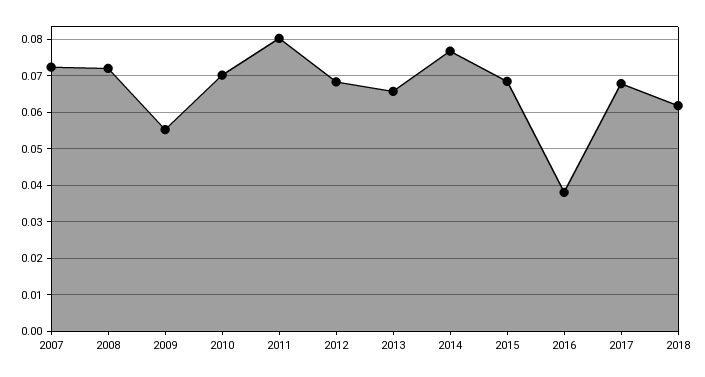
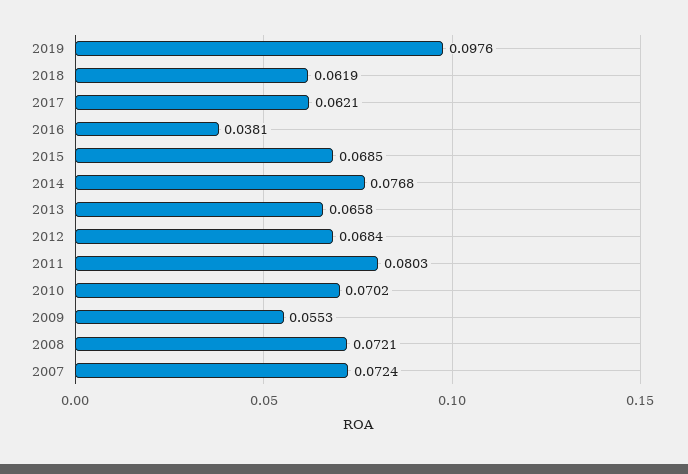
2017: 0.068 -> 0.0621
2019: none -> 0.0976

